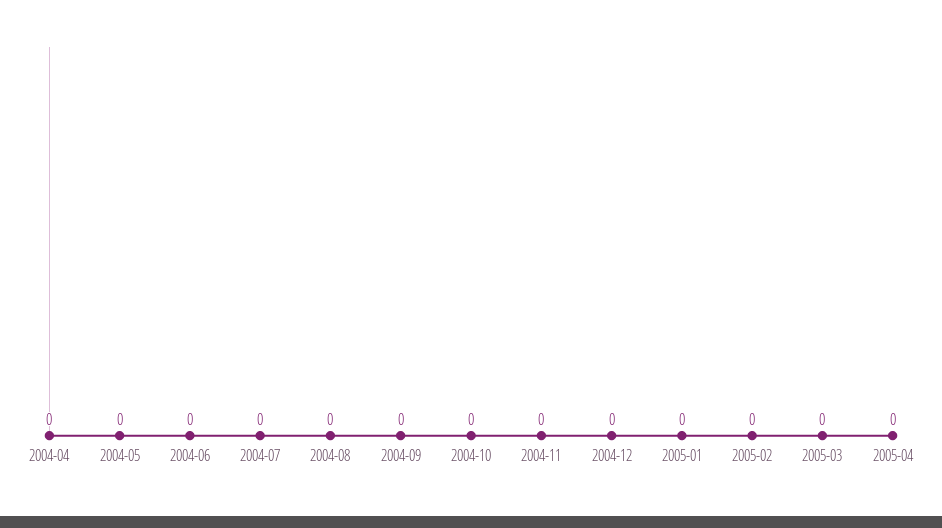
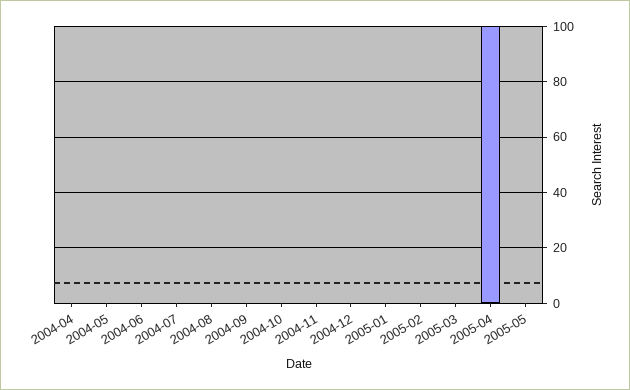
2005-04: 0 -> 100
2005-05: none -> 0

